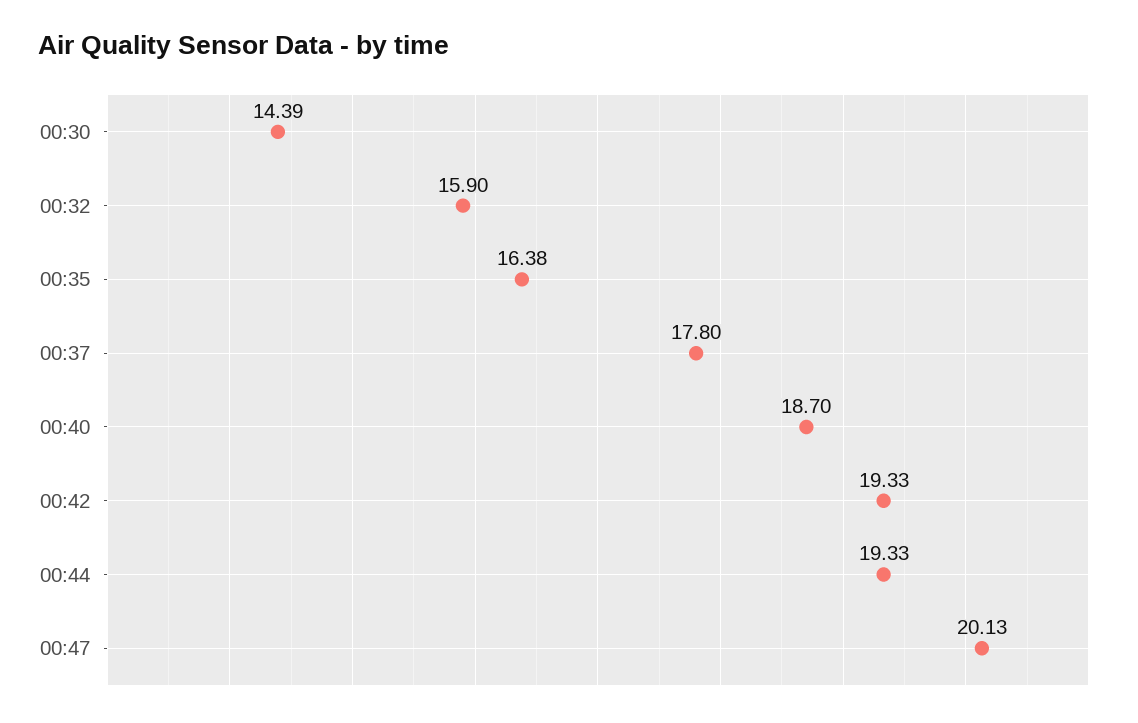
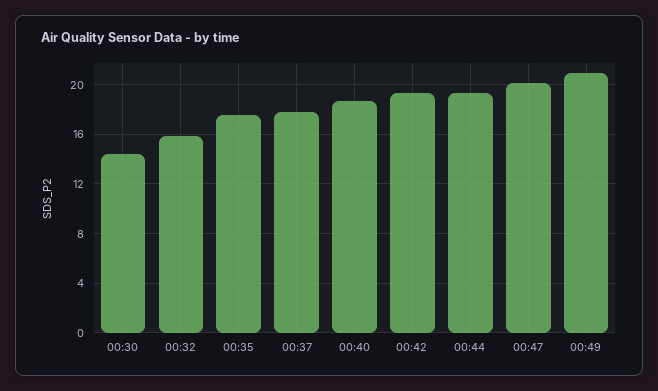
00:35: 16.38 -> 17.5
00:49: none -> 21

